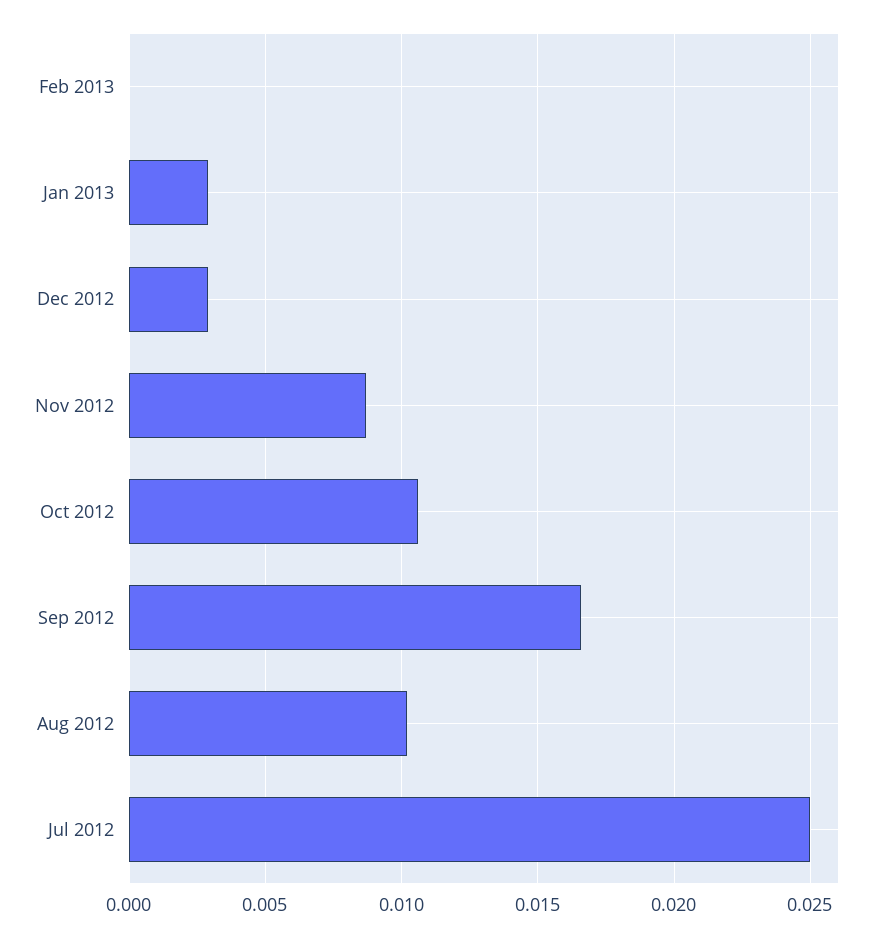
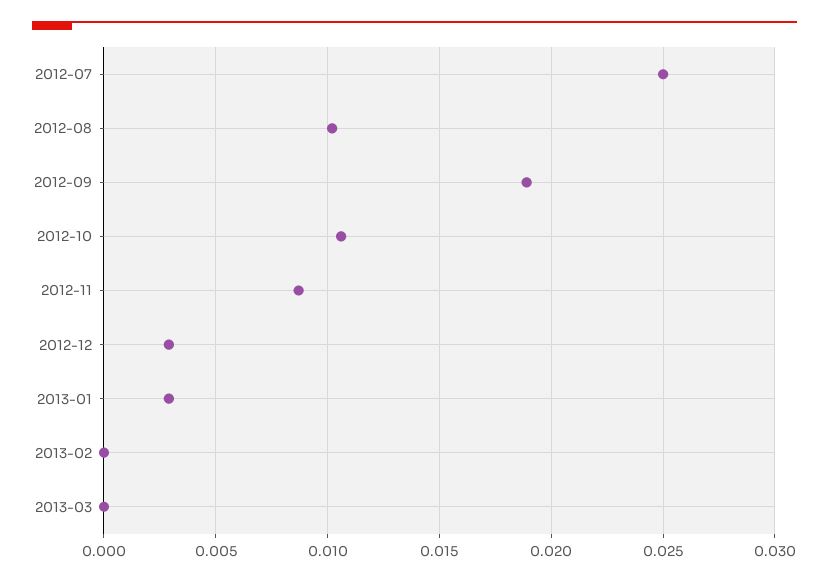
Sep 2012: 0.0165 -> 0.019
2013-03: none -> 0

